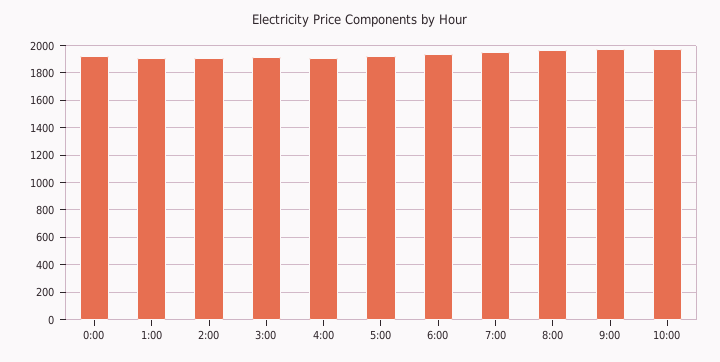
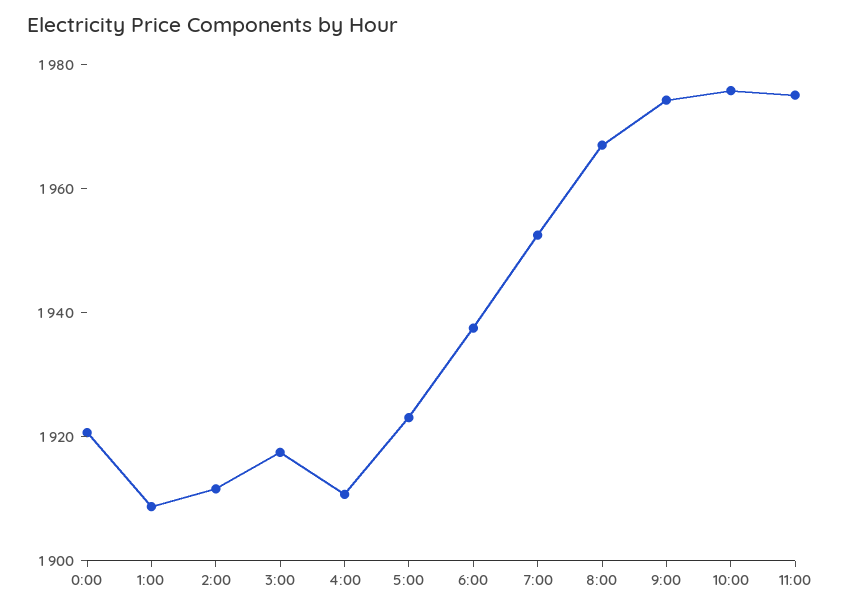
11:00: none -> 1975

